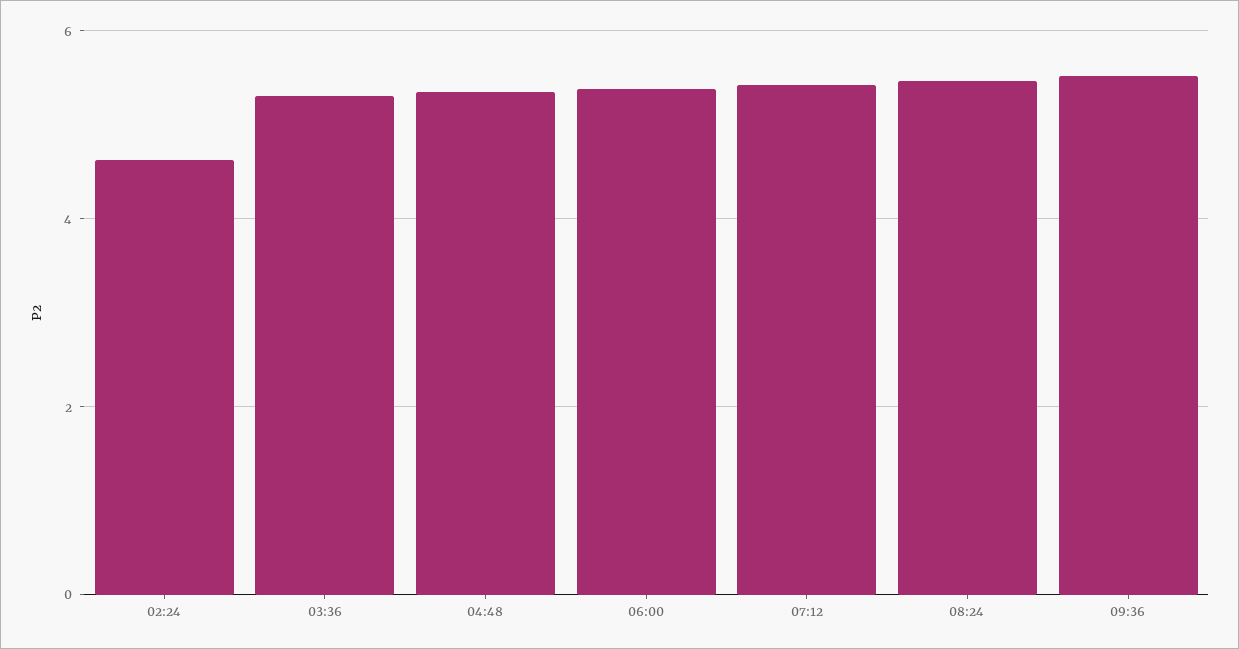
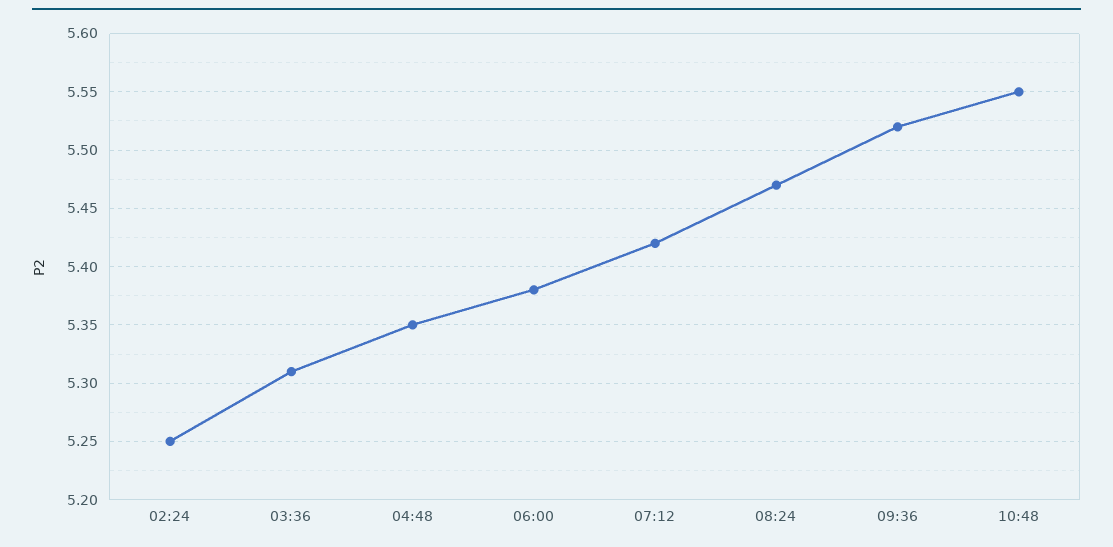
02:24: 4.6 -> 5.25
10:48: none -> 5.55

